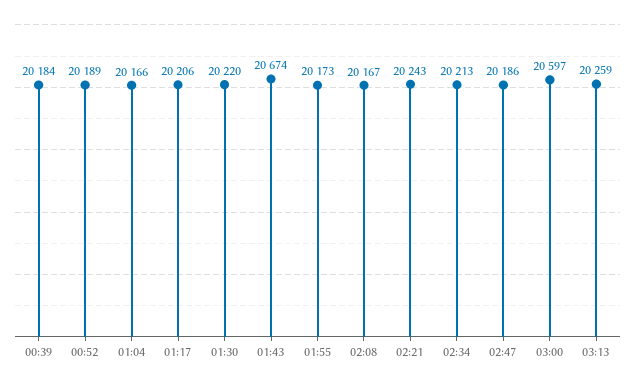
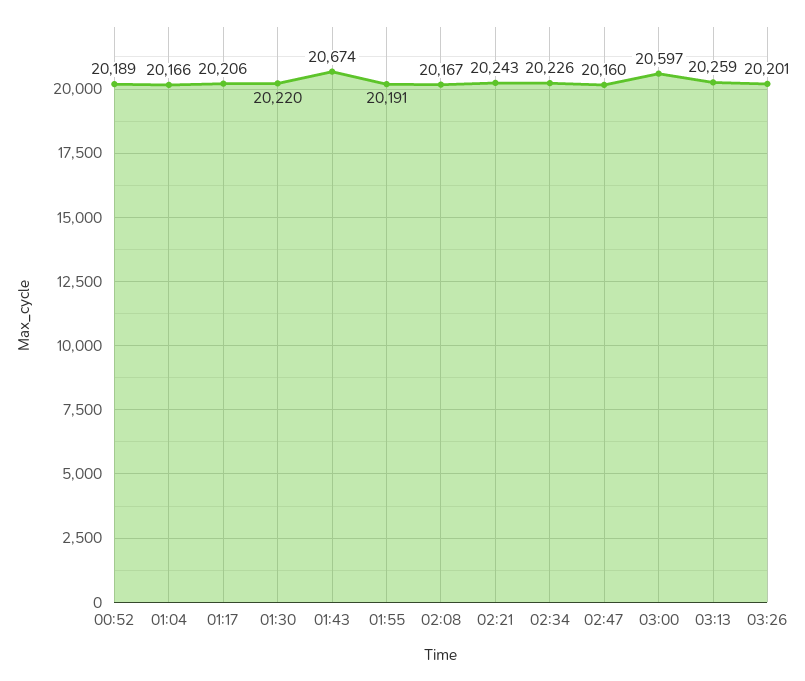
00:39: 20184 -> none
01:55: 20173 -> 20191
02:34: 20213 -> 20226
02:47: 20186 -> 20160
03:26: none -> 20201

